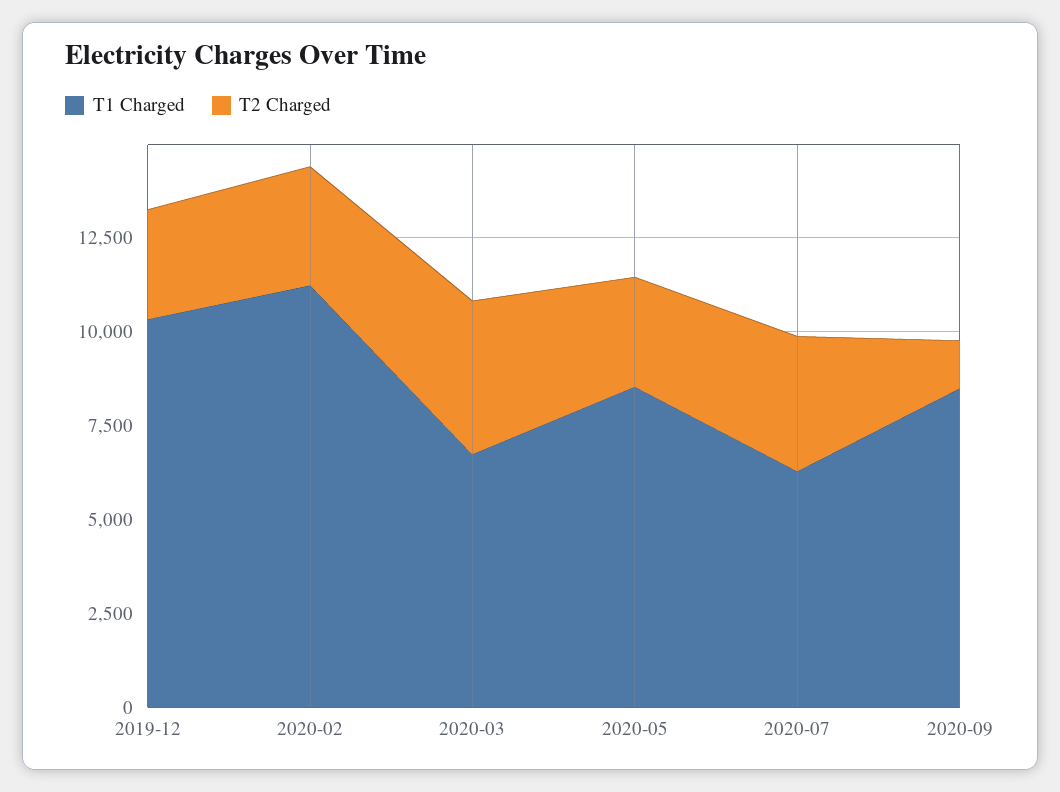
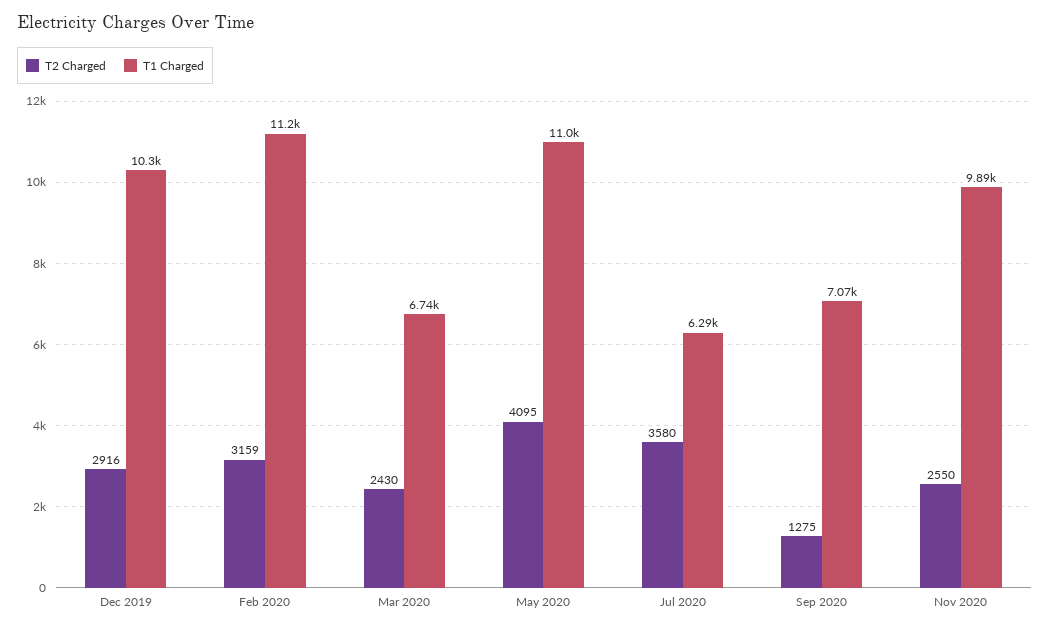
T2 Charged, 2020-03: 4000 -> 2430
T1 Charged, 2020-05: 8500 -> 11000
T2 Charged, 2020-05: 3000 -> 4095
T1 Charged, 2020-09: 8500 -> 7070
T2 Charged, Nov 2020: none -> 2550
T1 Charged, Nov 2020: none -> 9890

